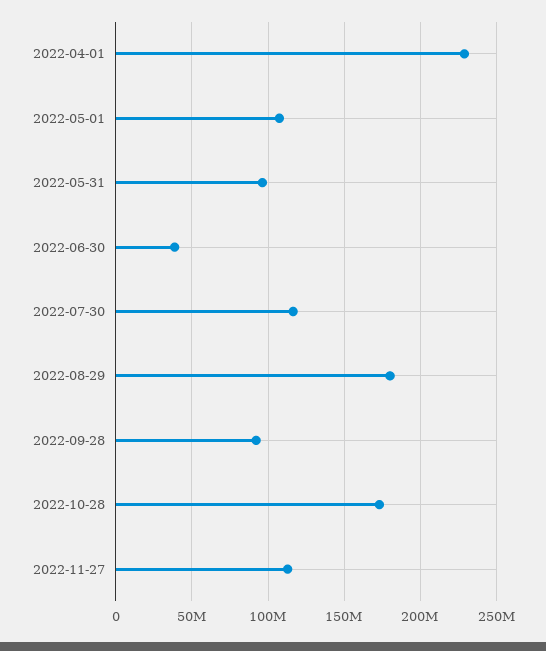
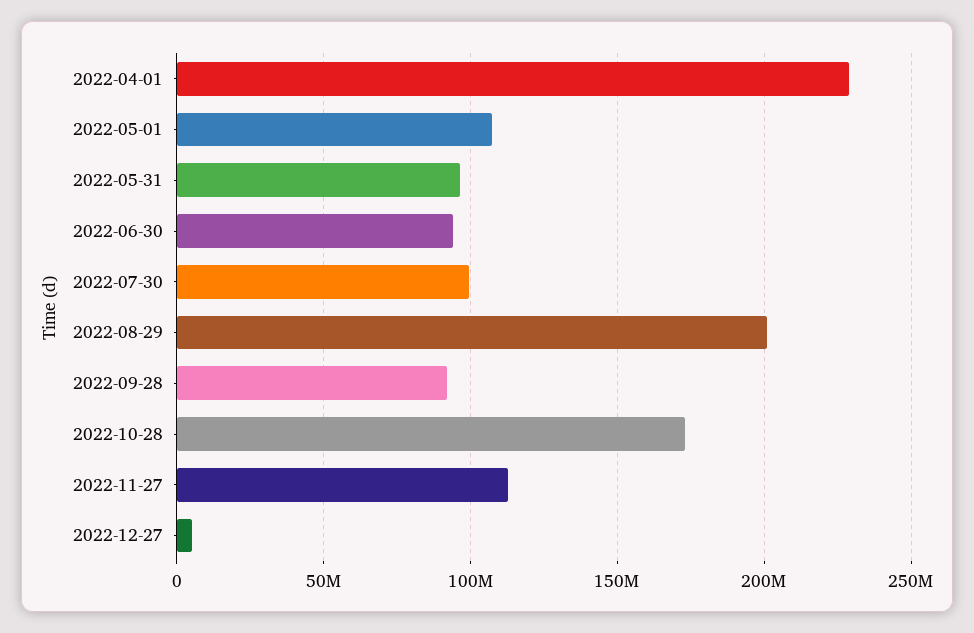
2022-06-30: 40000000 -> 95000000
2022-07-30: 115000000 -> 100000000
2022-08-29: 180000000 -> 200000000
2022-12-27: none -> 5000000

